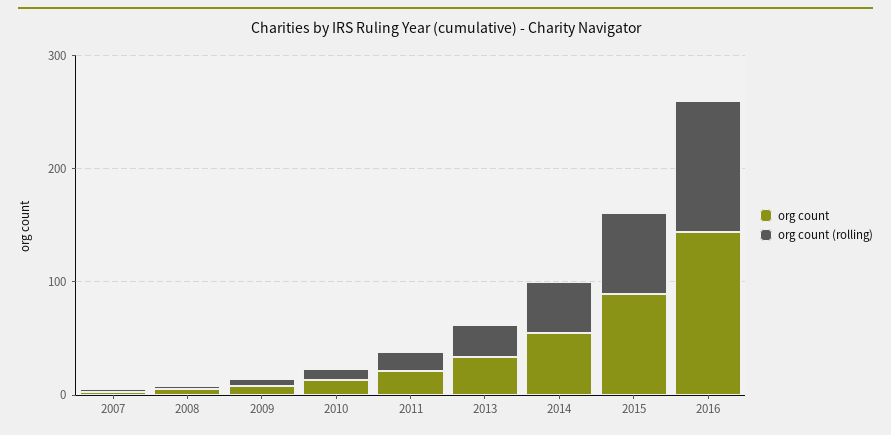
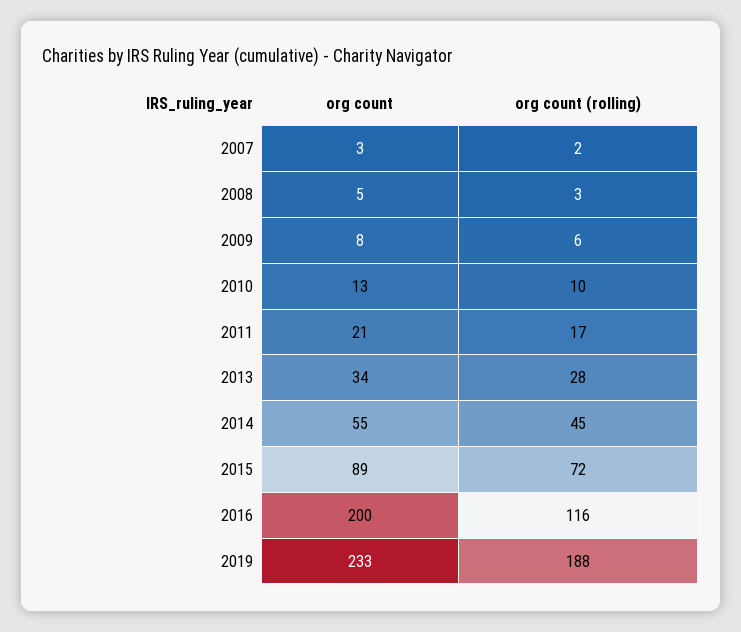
org count, 2016: 140 -> 200
org count, 2019: none -> 233
org count (rolling), 2019: none -> 188

